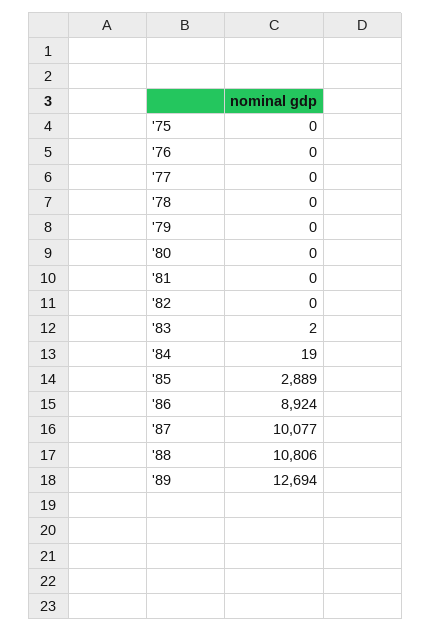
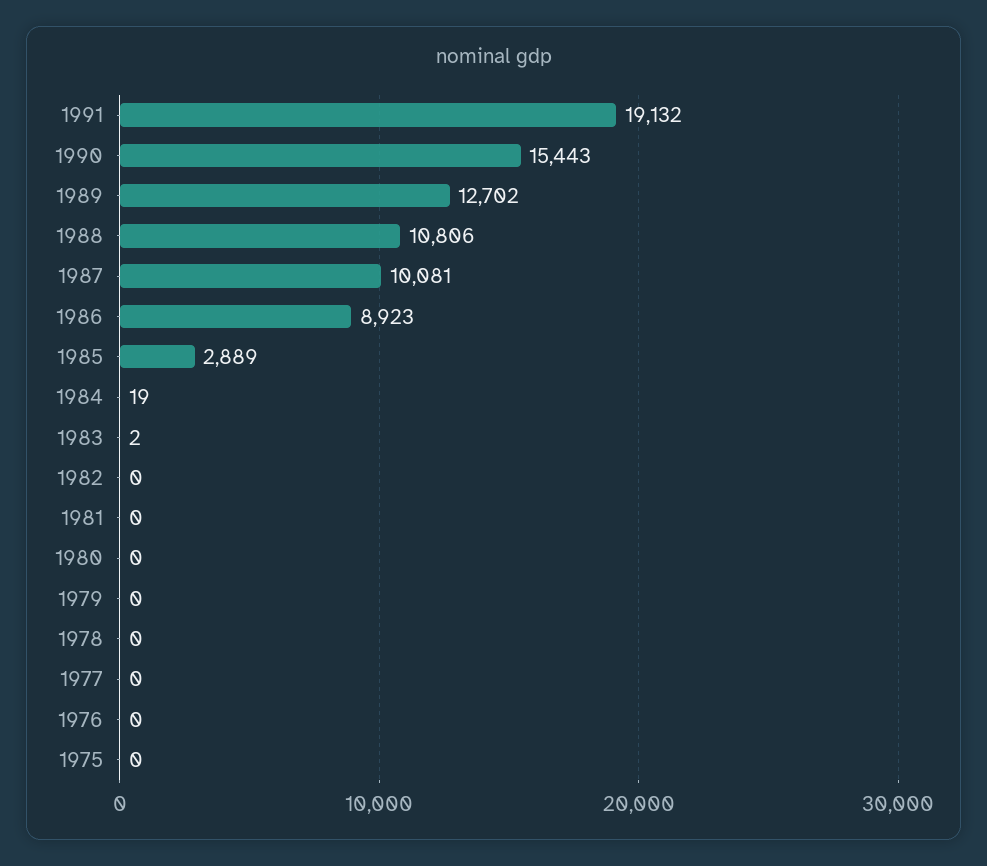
'86: 8924 -> 8923
'87: 10077 -> 10081
'89: 12694 -> 12702
1991: none -> 19132
1990: none -> 15443

